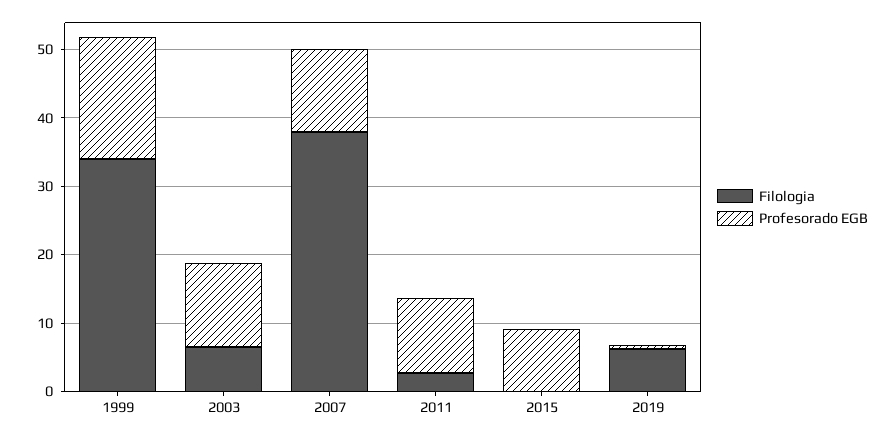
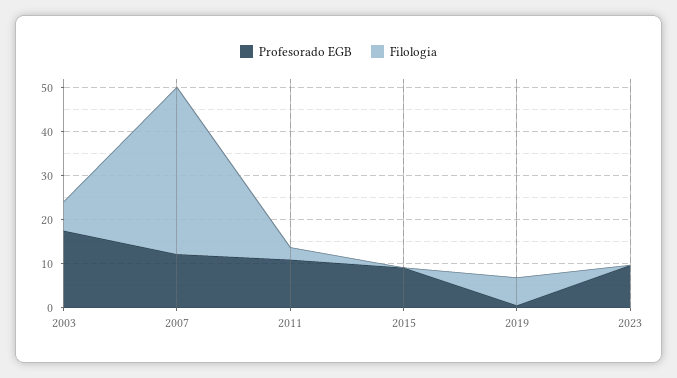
Filologia, 1999: 34 -> none
Profesorado EGB, 1999: 18 -> none
Profesorado EGB, 2003: 12 -> 18
Profesorado EGB, 2023: none -> 10
Filologia, 2023: none -> 0

